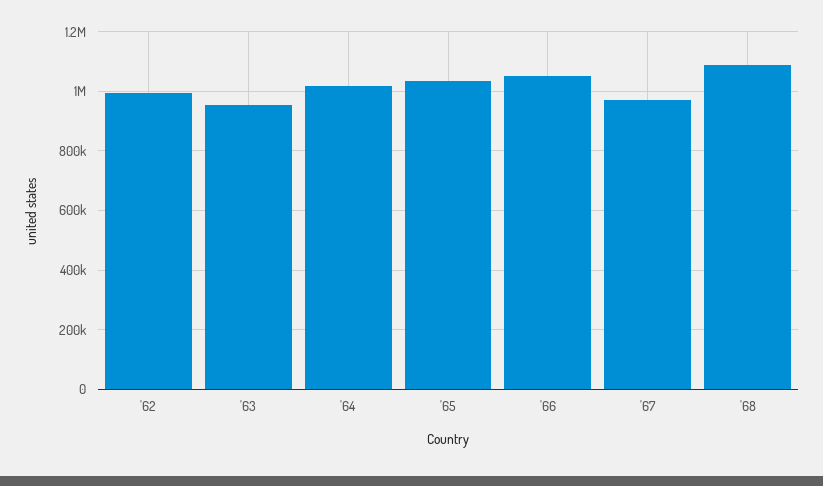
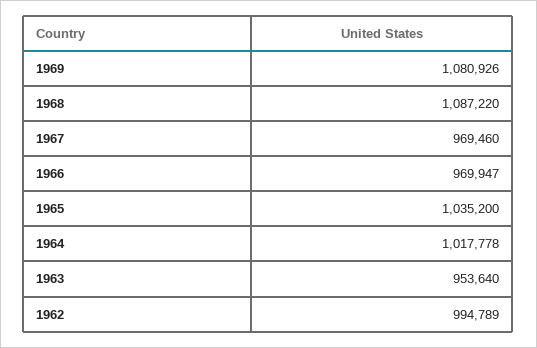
'66: 1050000 -> 969947
1969: none -> 1080926

